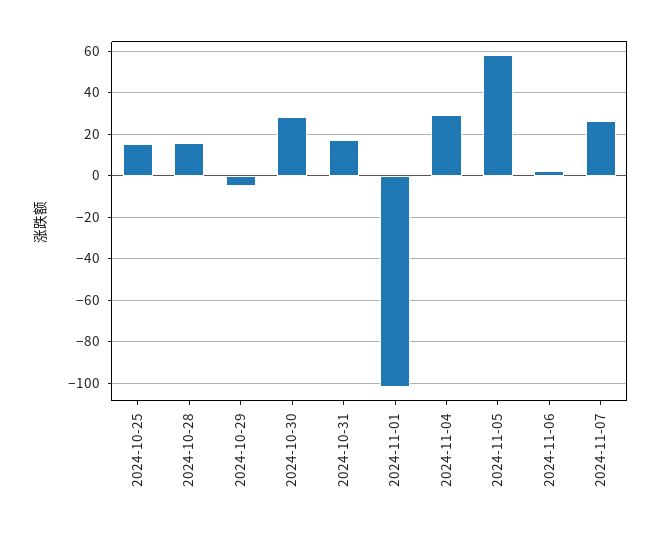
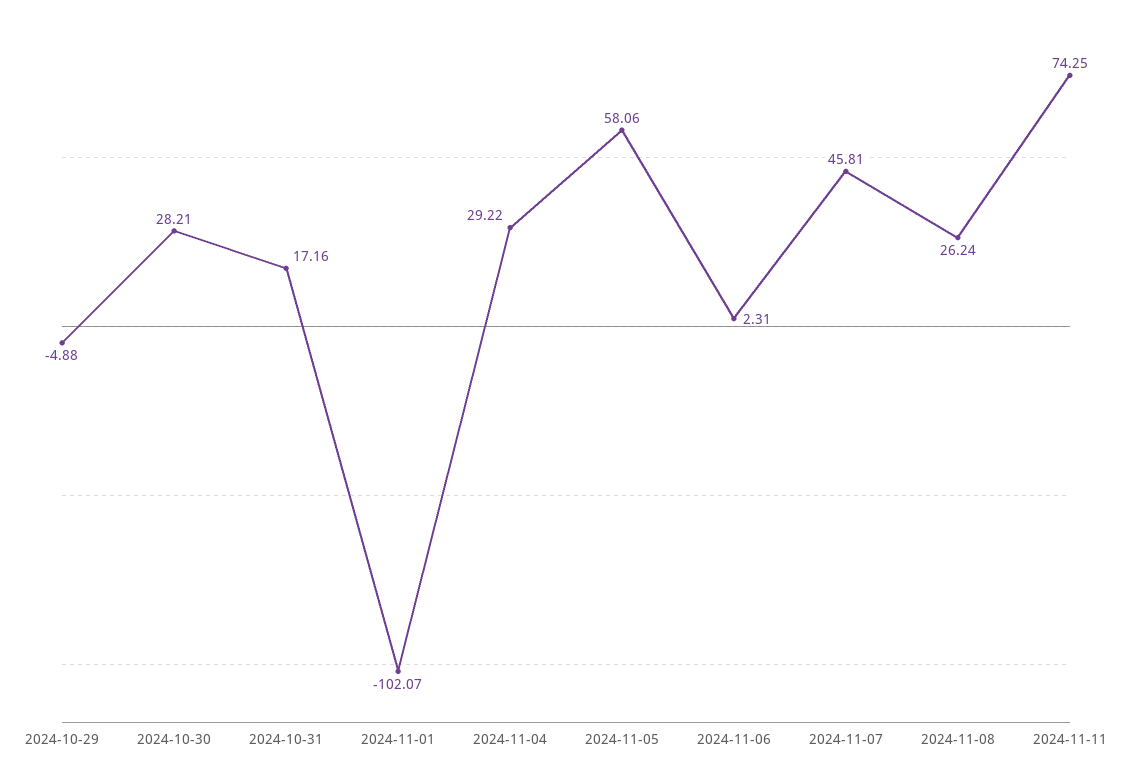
2024-10-25: 15 -> none
2024-10-28: 15 -> none
2024-11-07: 25 -> 45.81
2024-11-08: none -> 26.24
2024-11-11: none -> 74.25

